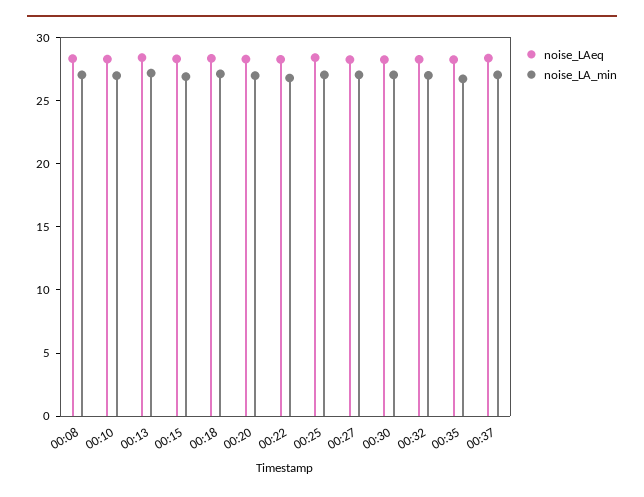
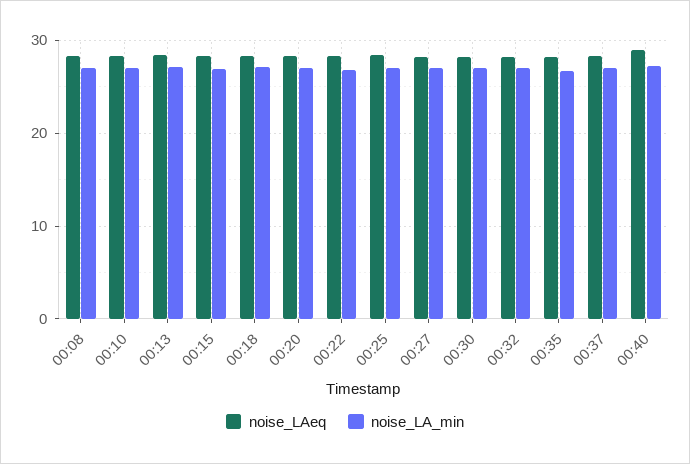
noise_LAeq, 00:40: none -> 29
noise_LA_min, 00:40: none -> 27

